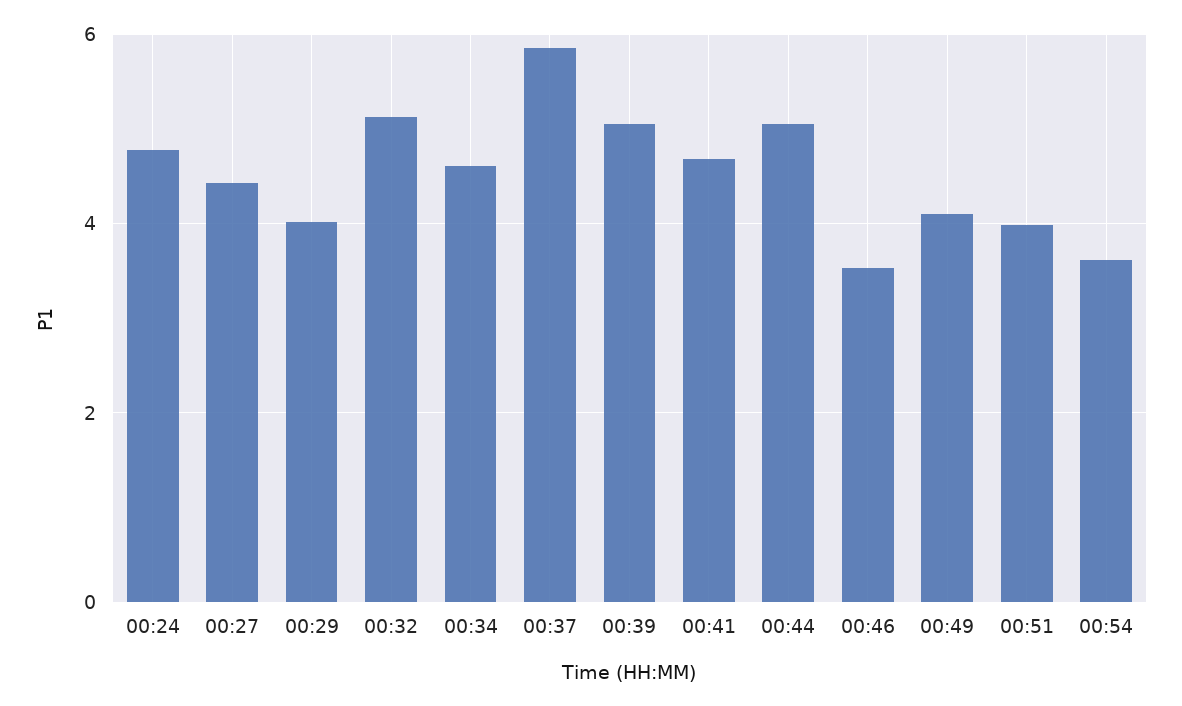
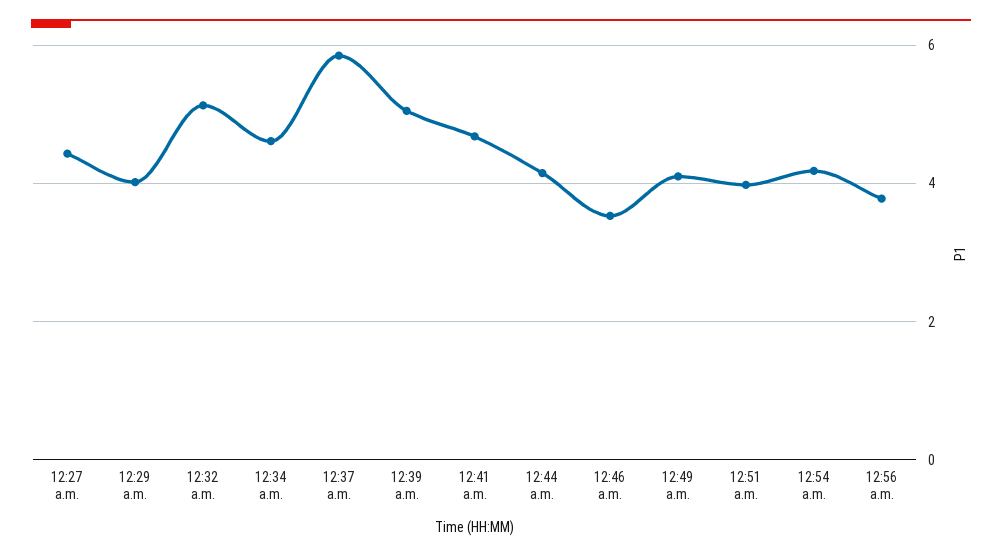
00:24: 4.8 -> none
00:44: 5 -> 4.2
00:54: 3.6 -> 4.2
12:56 a.m.: none -> 3.8

